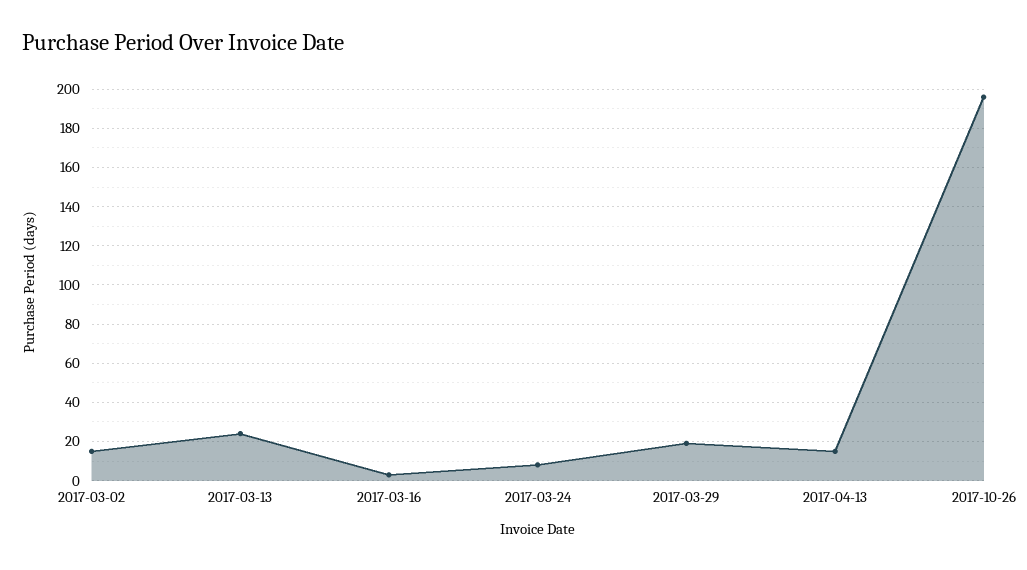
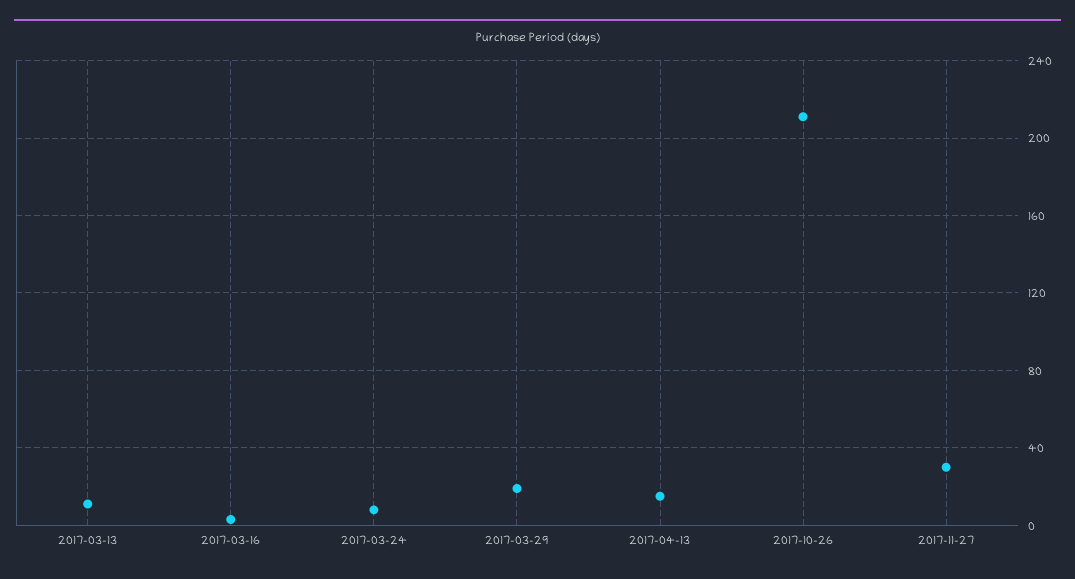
2017-03-02: 15 -> none
2017-03-13: 25 -> 10
2017-10-26: 195 -> 210
2017-11-27: none -> 30

